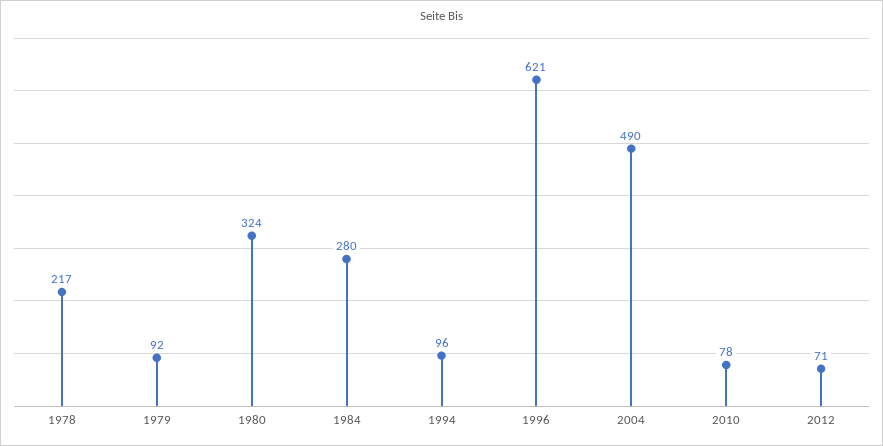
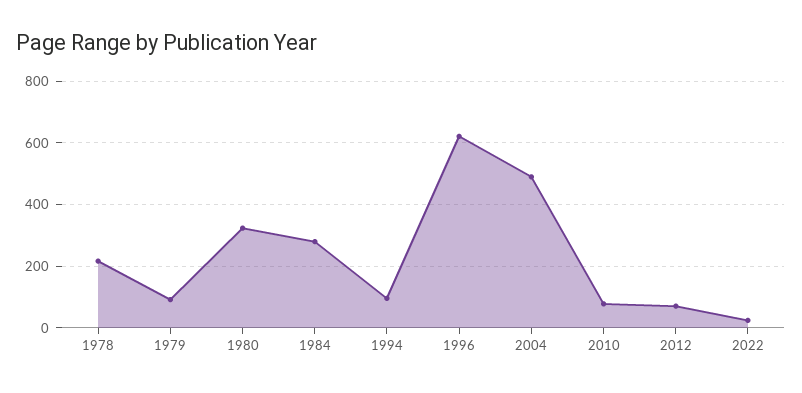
2022: none -> 20

